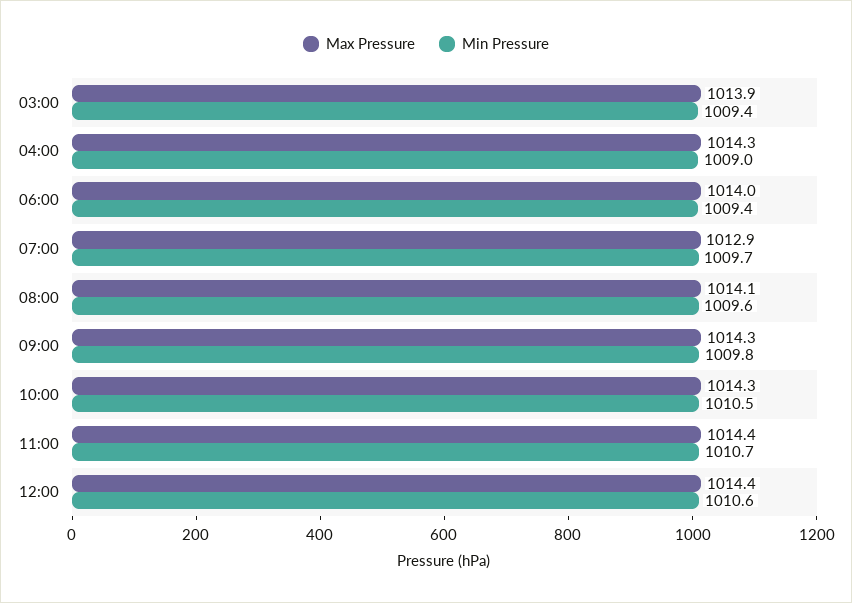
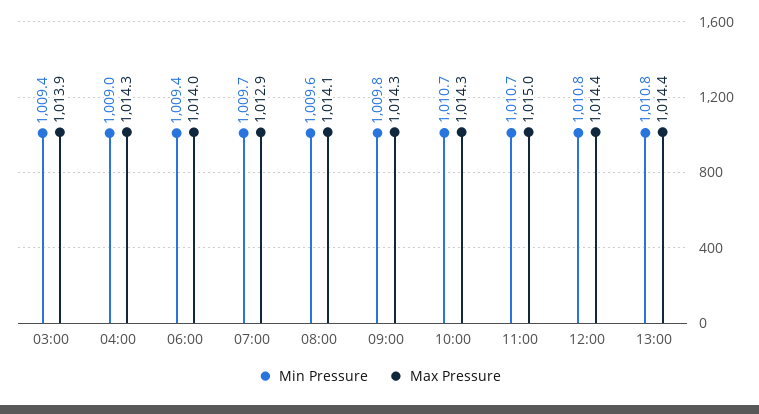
Min Pressure, 10:00: 1010.5 -> 1010.7
Max Pressure, 11:00: 1014.4 -> 1015
Min Pressure, 12:00: 1010.6 -> 1010.8
Min Pressure, 13:00: none -> 1010.8
Max Pressure, 13:00: none -> 1014.4

